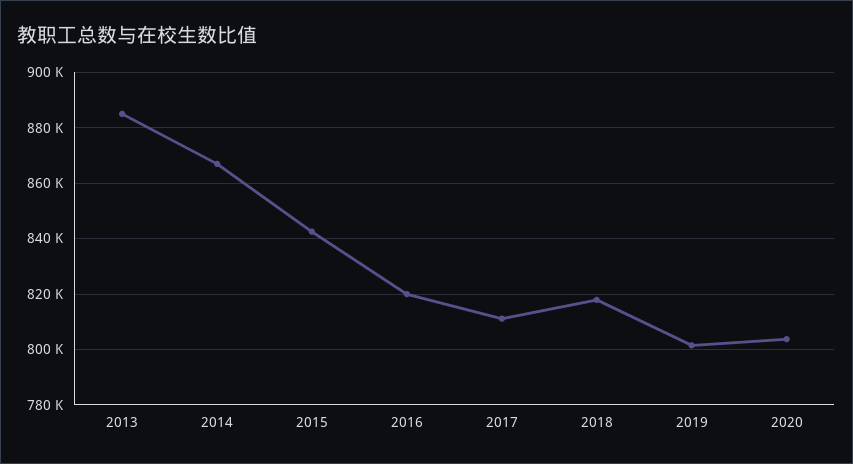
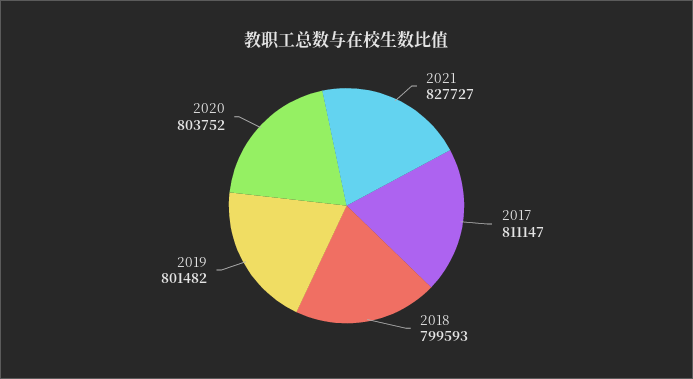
2013: 885000 -> none
2014: 867500 -> none
2015: 842500 -> none
2016: 820000 -> none
2018: 817500 -> 799593
2021: none -> 827727

